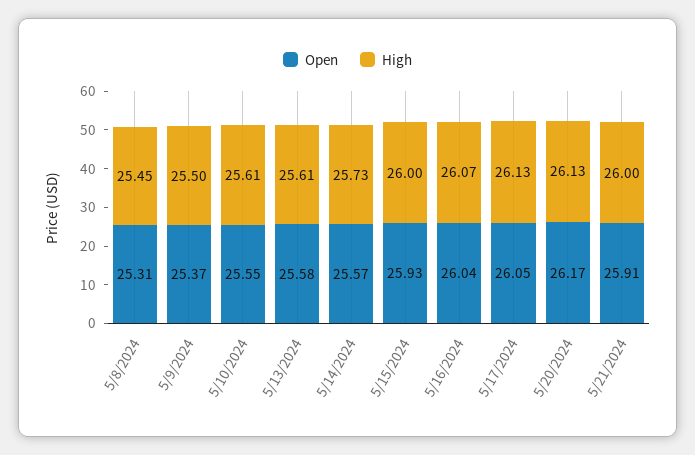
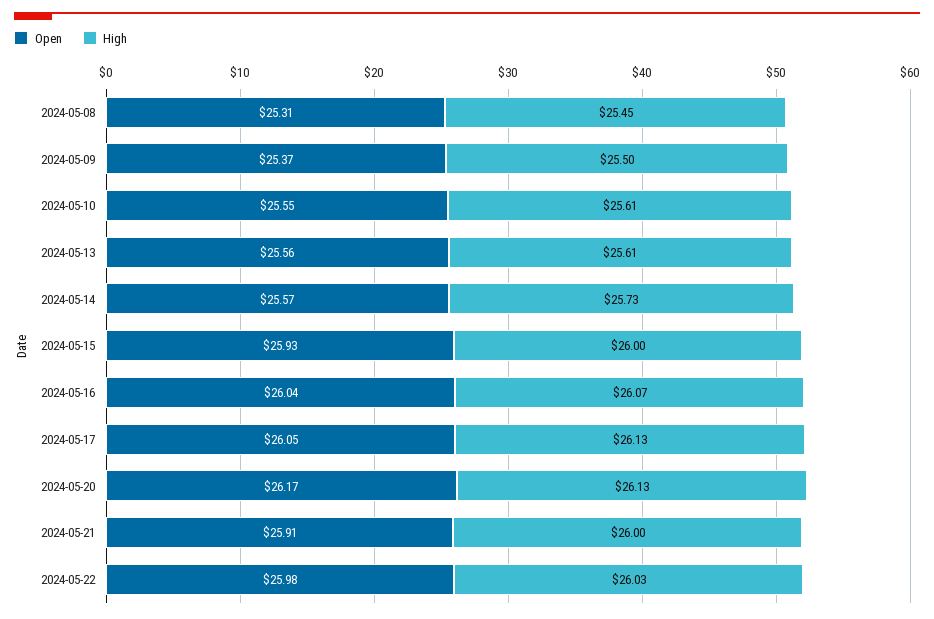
Open, 5/13/2024: 25.58 -> 25.56
Open, 2024-05-22: none -> 25.98
High, 2024-05-22: none -> 26.03

